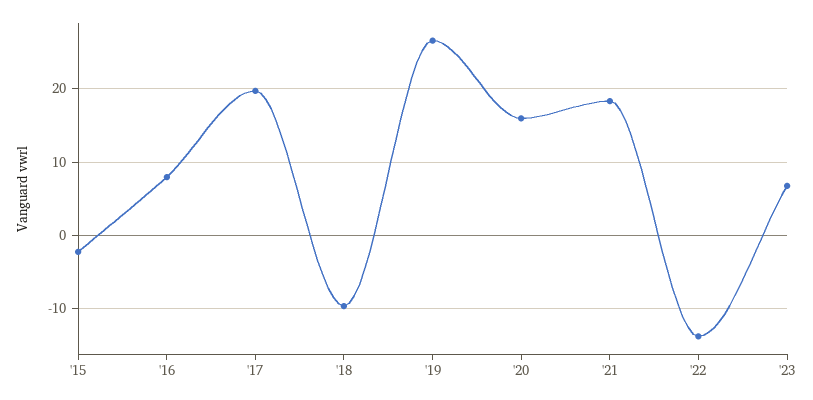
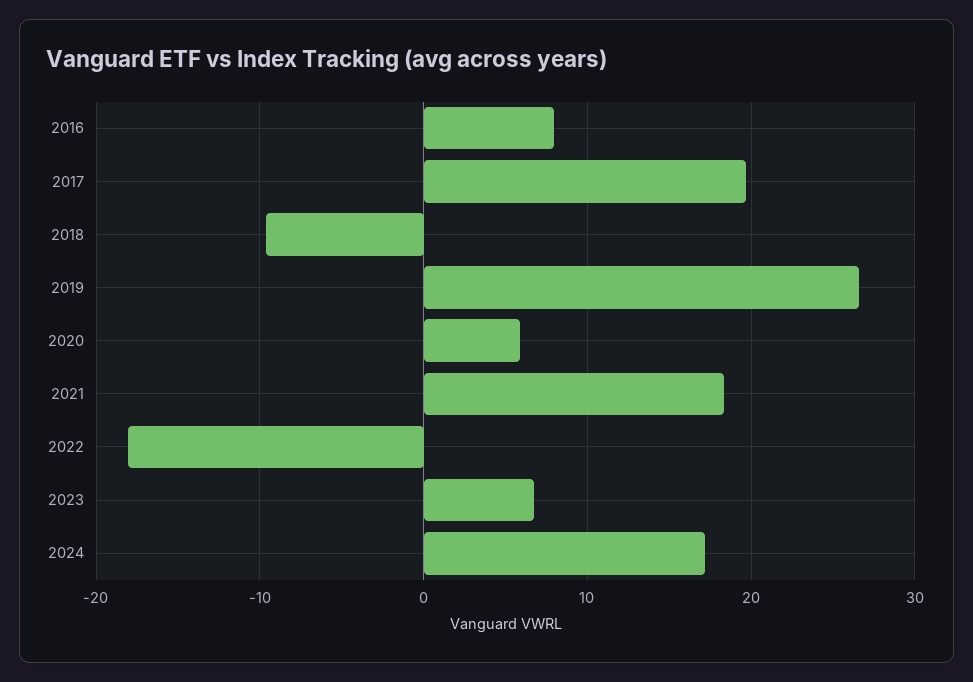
'15: -2 -> none
'20: 16 -> 6
'22: -14 -> -18
2024: none -> 17

